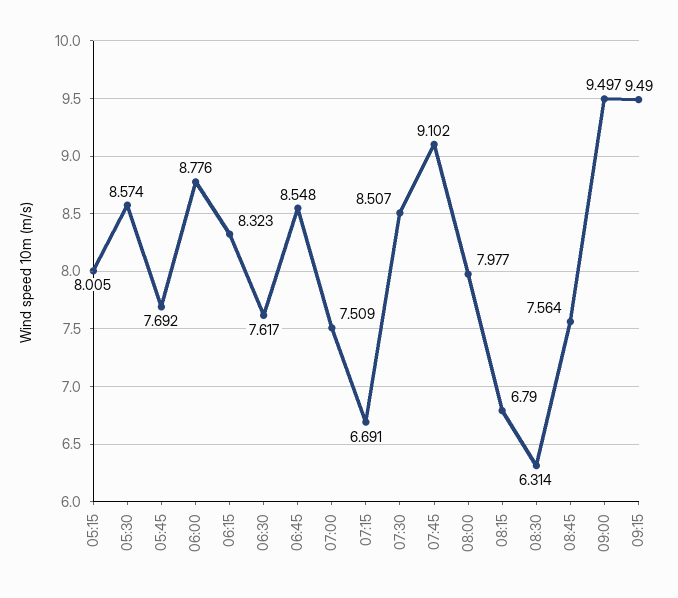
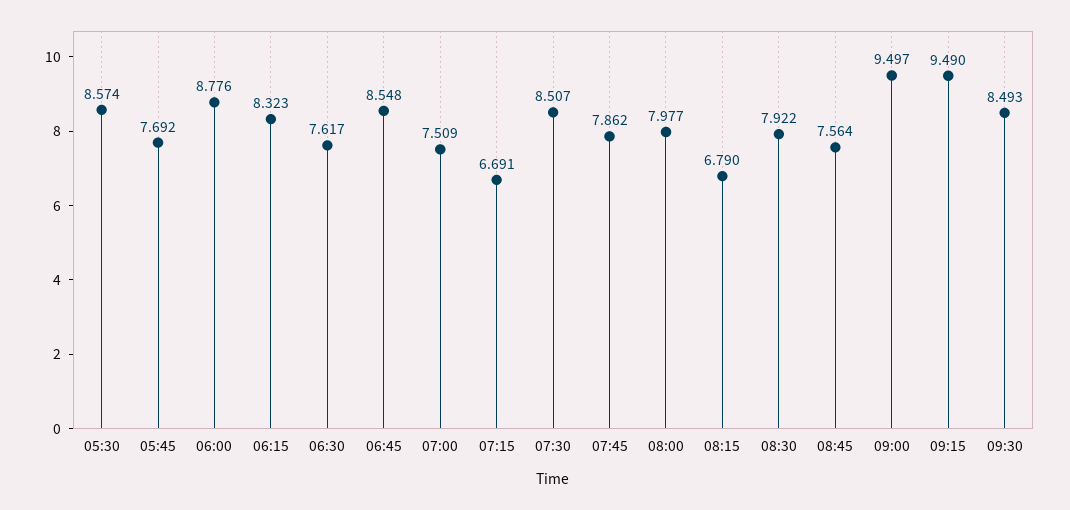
05:15: 8.005 -> none
07:45: 9.102 -> 7.862
08:30: 6.314 -> 7.922
09:30: none -> 8.493

